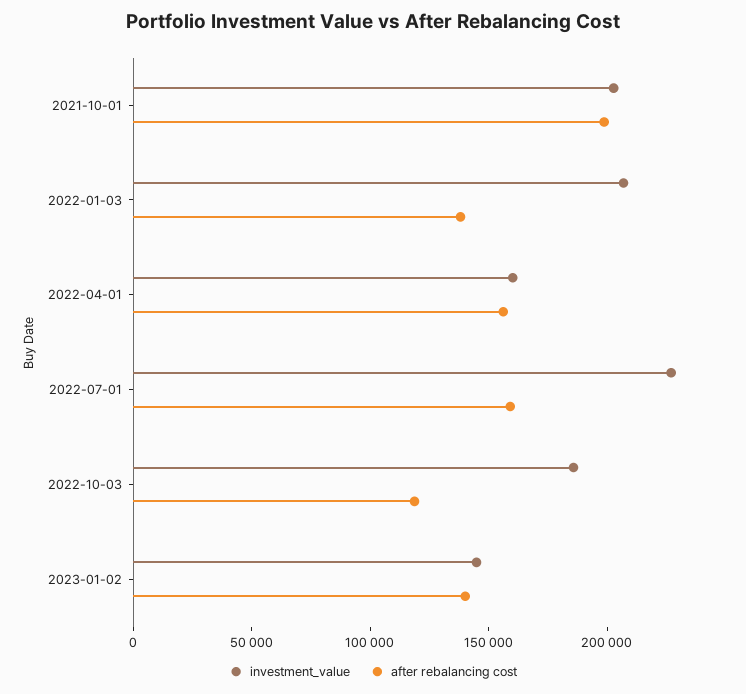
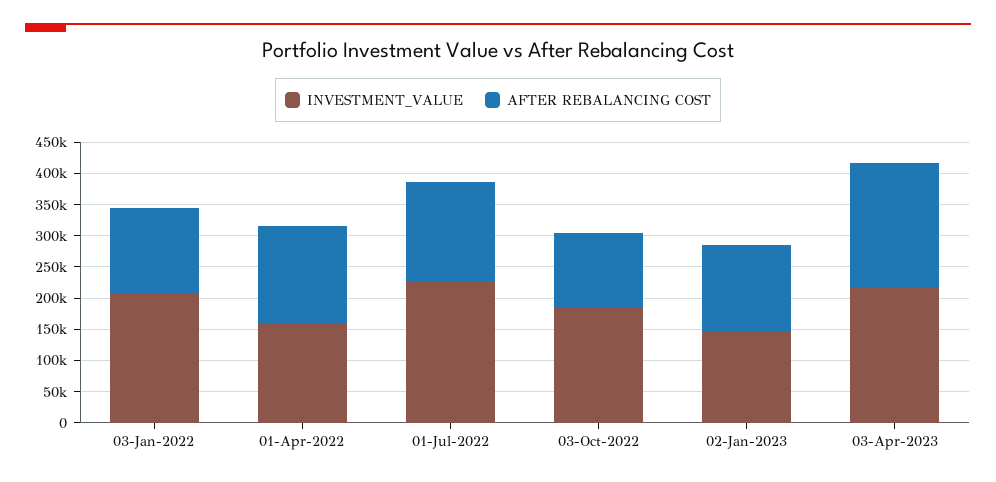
investment_value, 2021-10-01: 200000 -> none
after rebalancing cost, 2021-10-01: 200000 -> none
investment_value, 03-Apr-2023: none -> 225000
after rebalancing cost, 03-Apr-2023: none -> 200000

